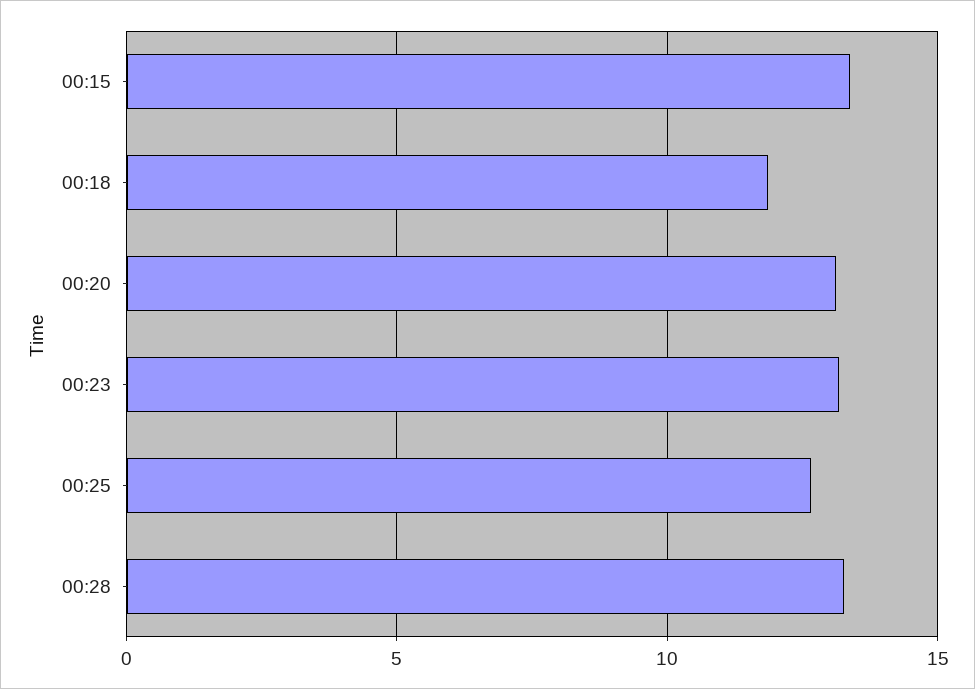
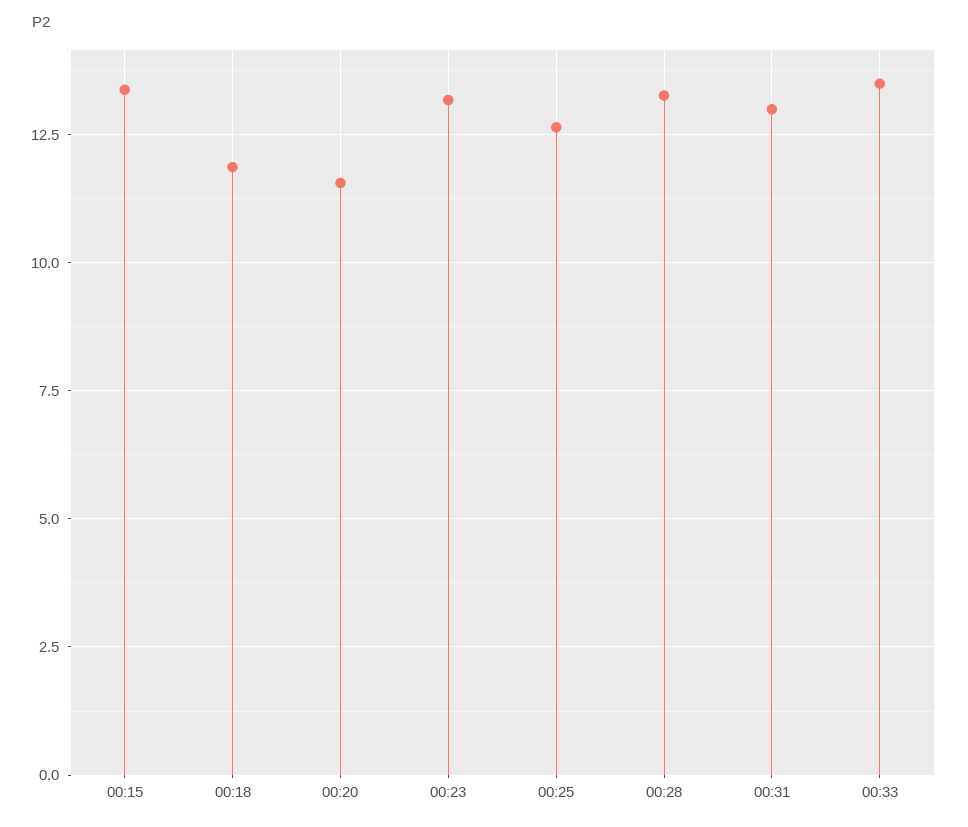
00:20: 13 -> 11.5
00:31: none -> 13
00:33: none -> 13.5

